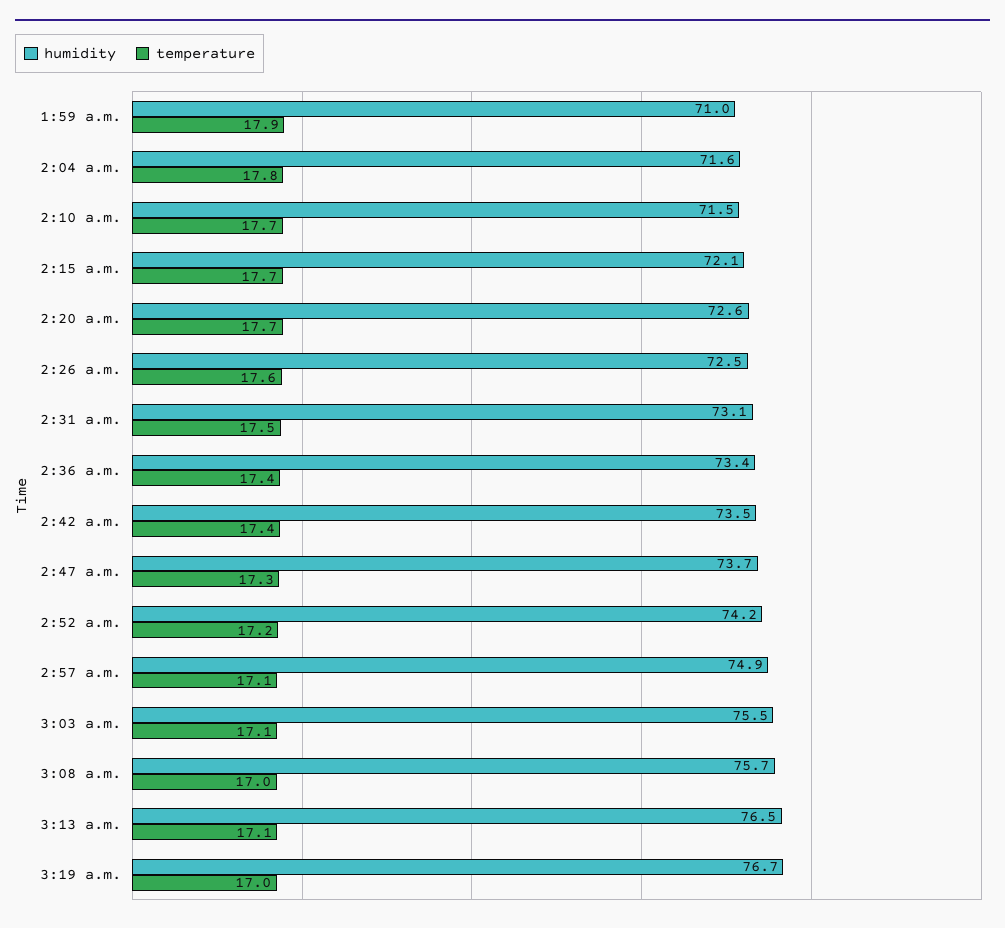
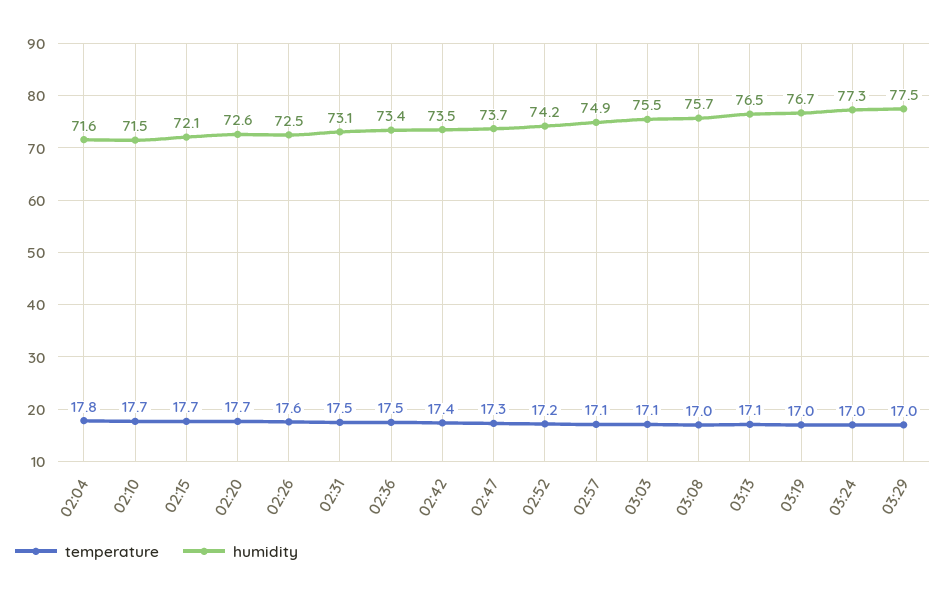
humidity, 1:59 a.m.: 71 -> none
temperature, 1:59 a.m.: 17.9 -> none
temperature, 2:36 a.m.: 17.4 -> 17.5
temperature, 03:24: none -> 17
humidity, 03:24: none -> 77.3
temperature, 03:29: none -> 17
humidity, 03:29: none -> 77.5

